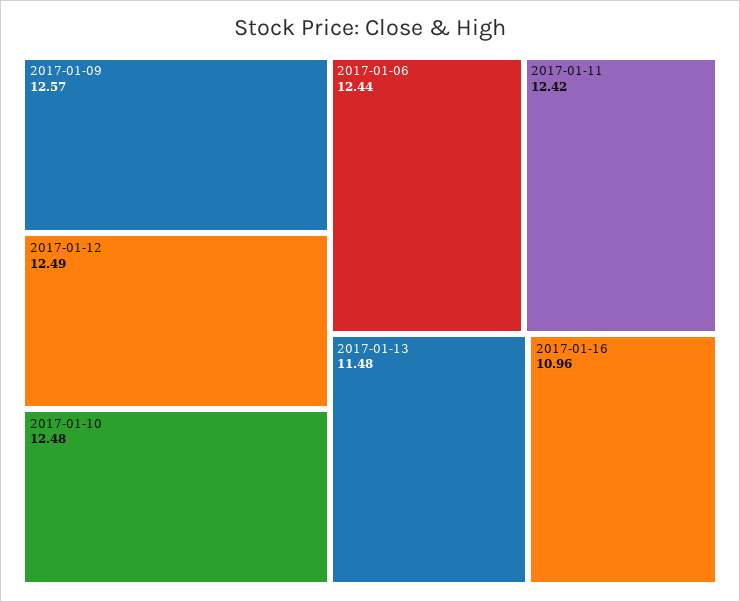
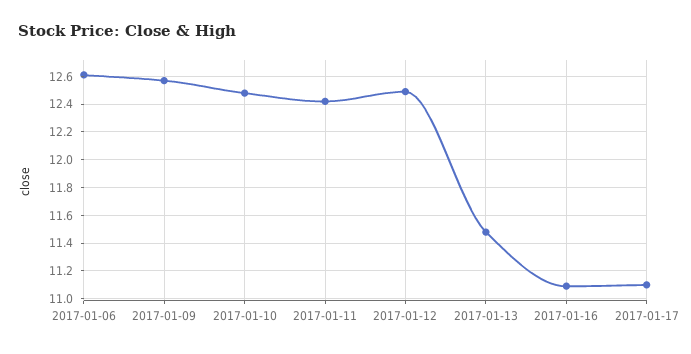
2017-01-06: 12.44 -> 12.6
2017-01-16: 10.96 -> 11.1
2017-01-17: none -> 11.1

